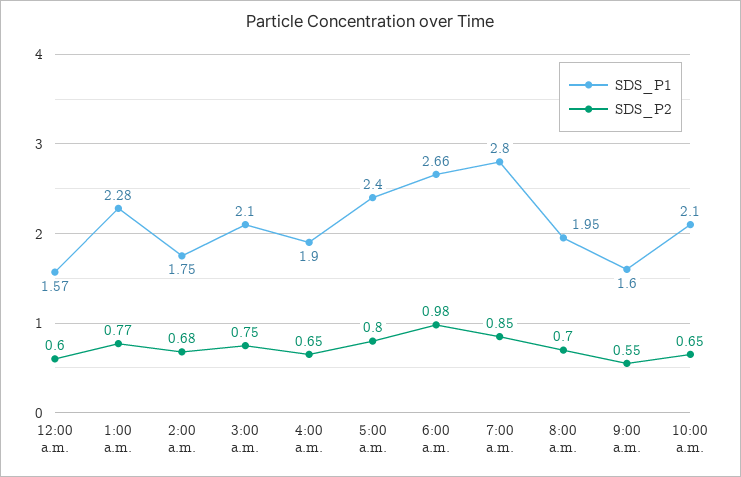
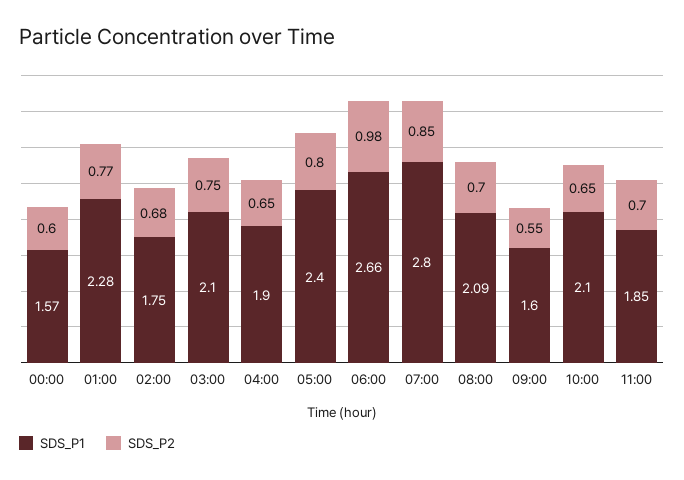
SDS_P1, 8:00 a.m.: 1.95 -> 2.09
SDS_P1, 11:00: none -> 1.85
SDS_P2, 11:00: none -> 0.7

